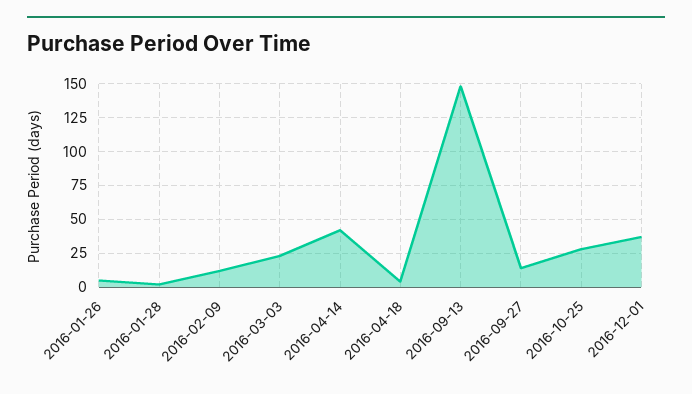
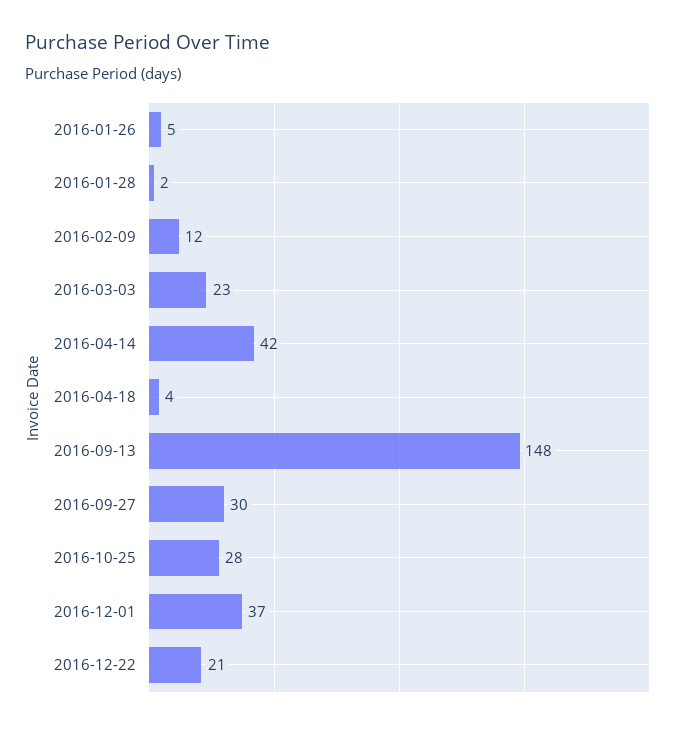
2016-09-27: 15 -> 30
2016-12-22: none -> 21

